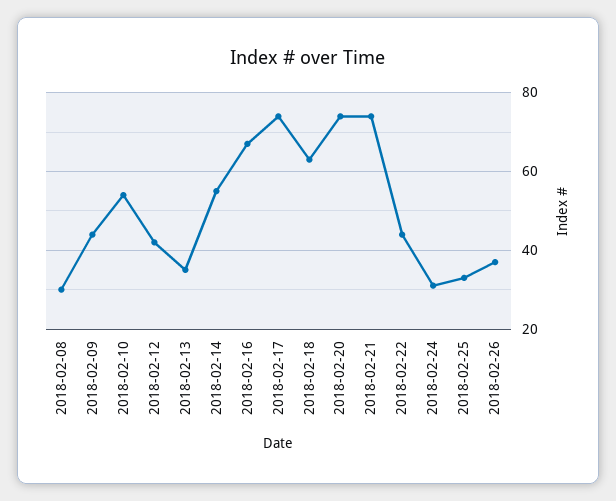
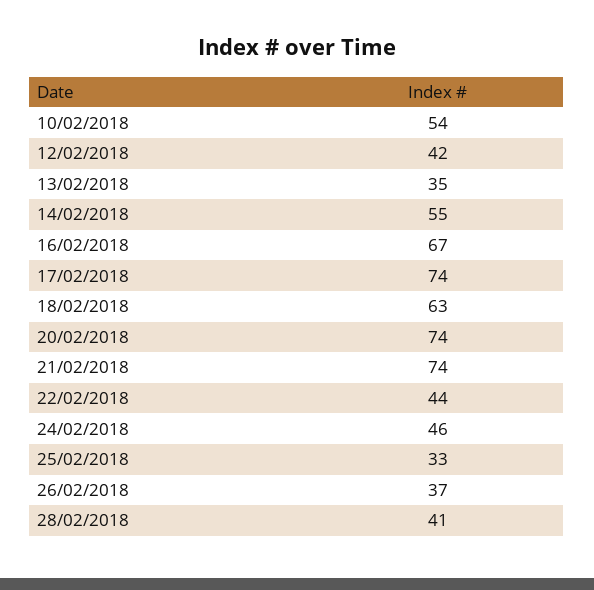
2018-02-08: 30 -> none
2018-02-09: 45 -> none
2018-02-24: 30 -> 46
28/02/2018: none -> 41

